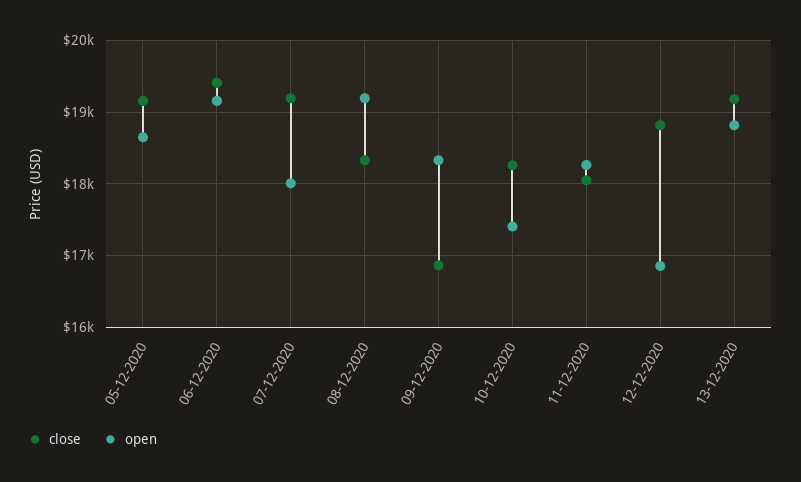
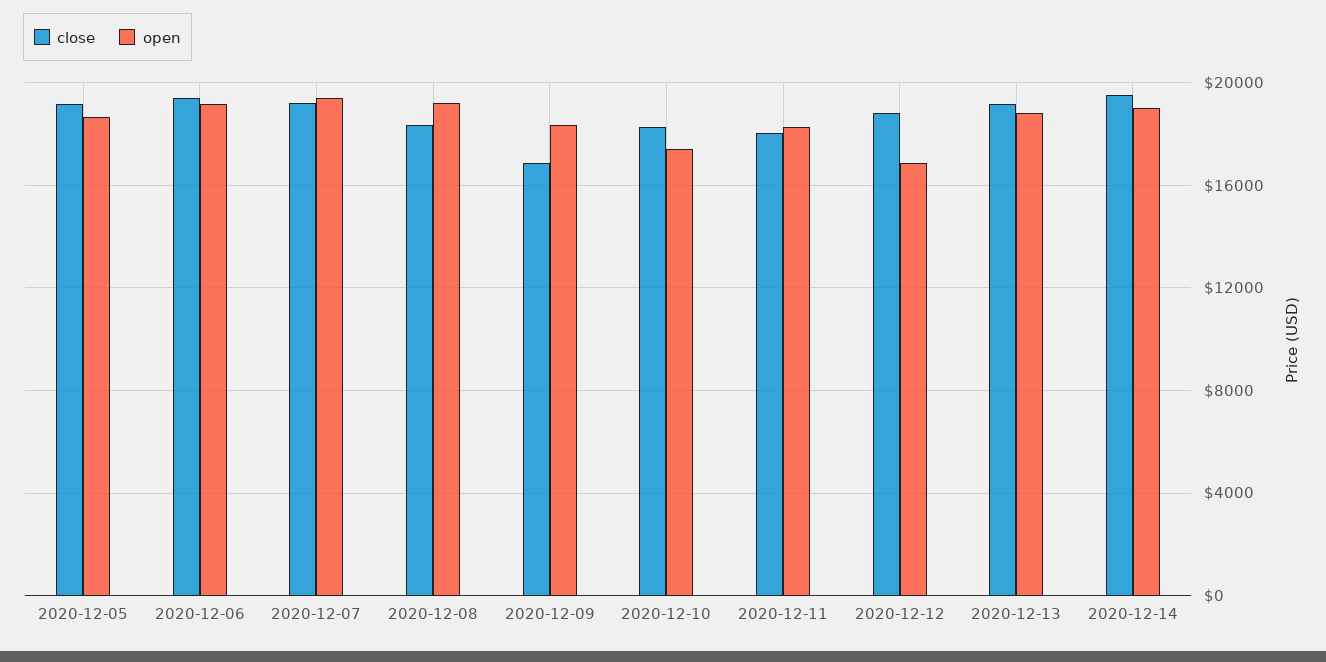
open, 07-12-2020: 18000 -> 19500
close, 2020-12-14: none -> 19500
open, 2020-12-14: none -> 19000

